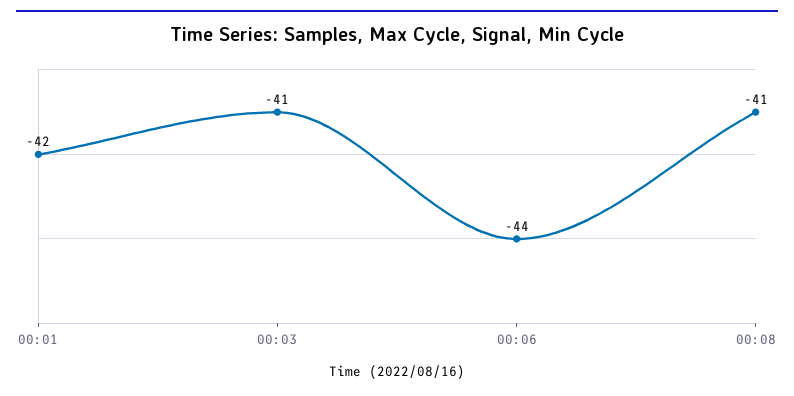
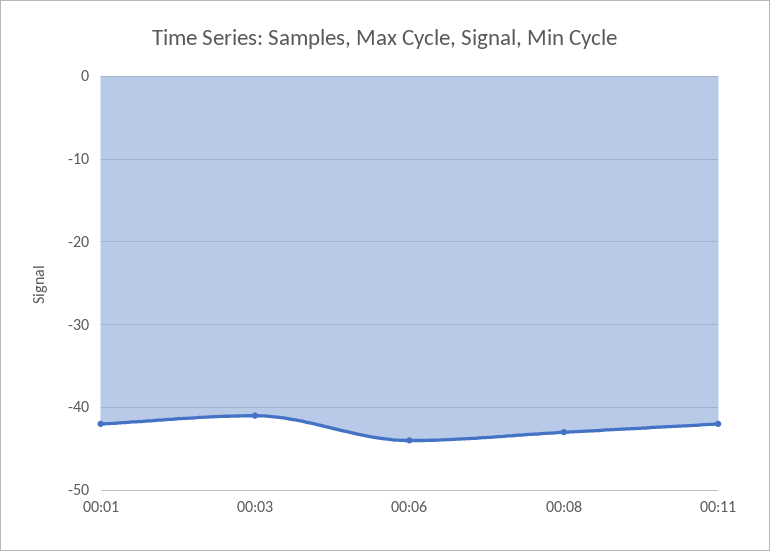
00:08: -41 -> -43
00:11: none -> -42

